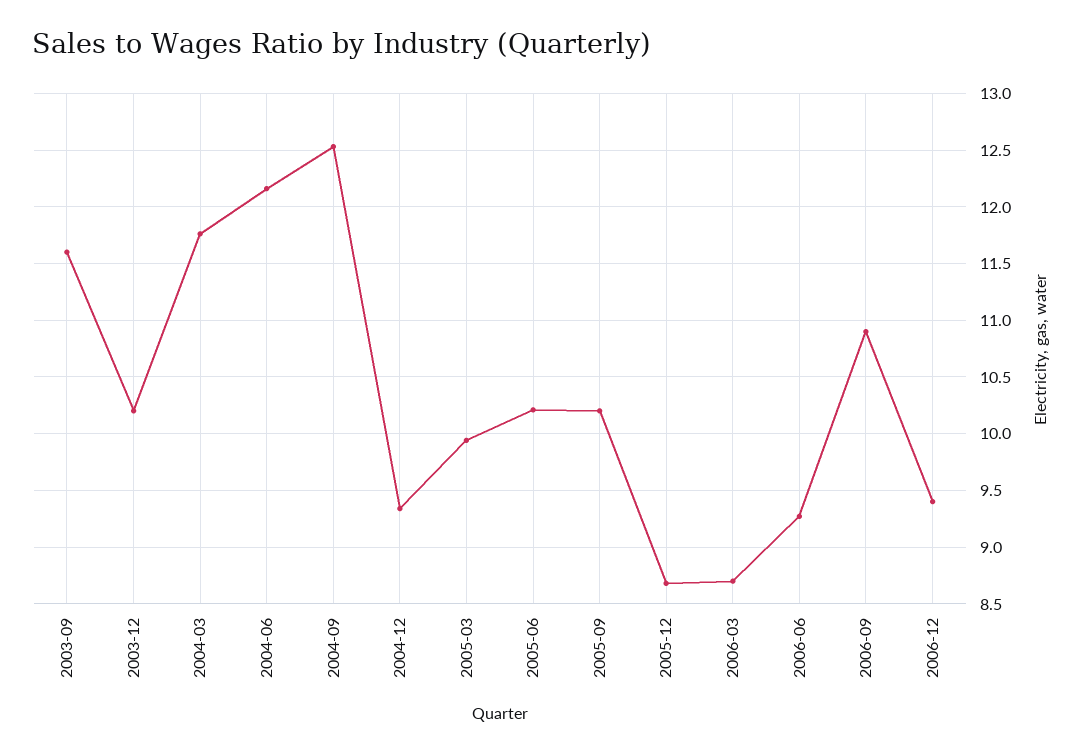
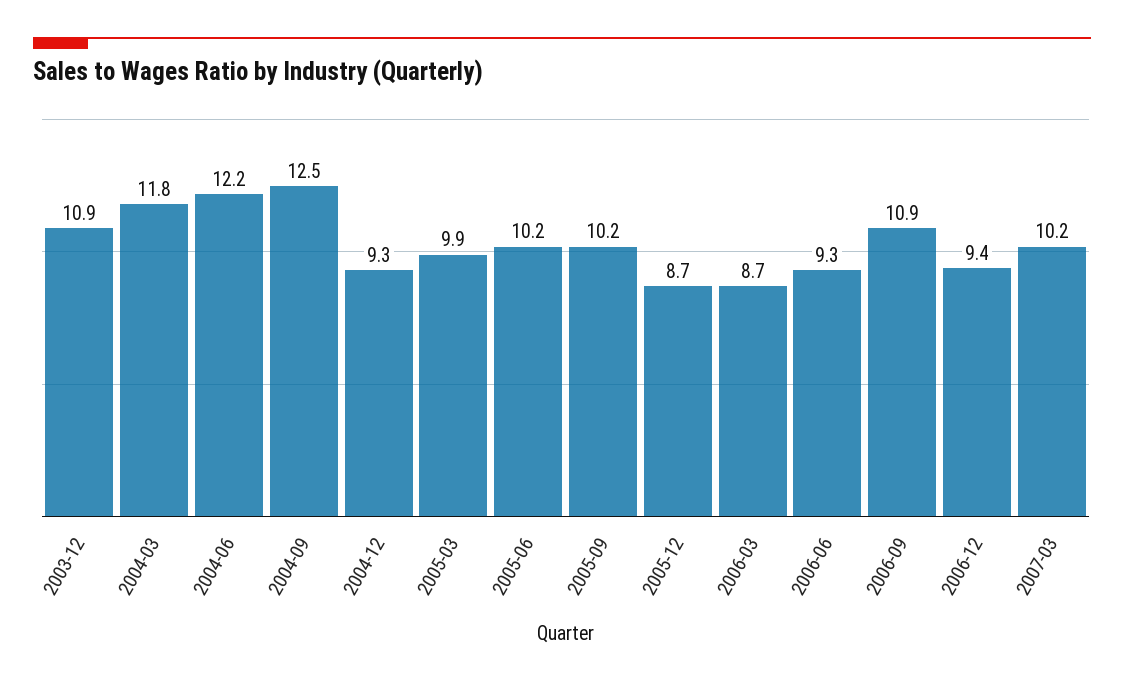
2003-09: 11.6 -> none
2003-12: 10.2 -> 10.9
2007-03: none -> 10.2

